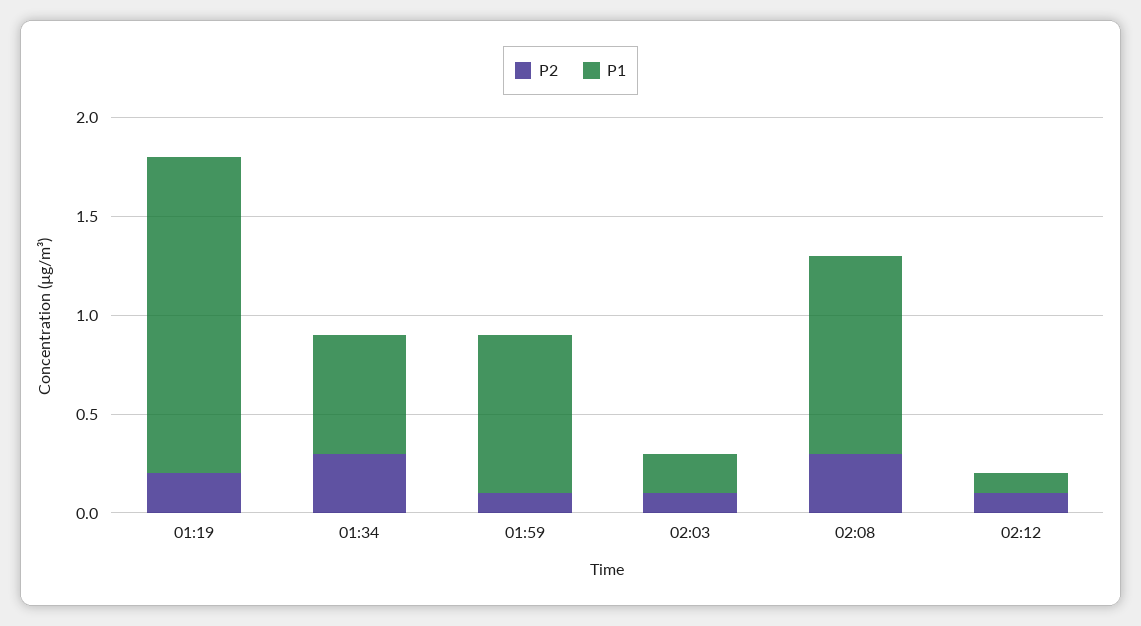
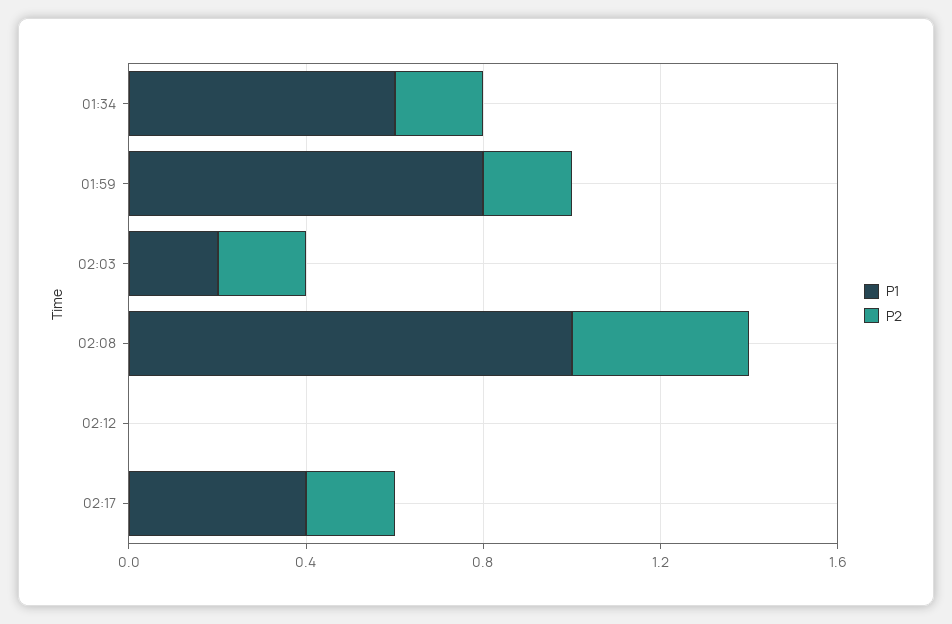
P2, 01:19: 0.2 -> none
P1, 01:19: 1.6 -> none
P2, 01:34: 0.3 -> 0.2
P2, 01:59: 0.1 -> 0.2
P2, 02:03: 0.1 -> 0.2
P2, 02:08: 0.3 -> 0.4
P2, 02:12: 0.1 -> 0
P1, 02:12: 0.1 -> 0
P1, 02:17: none -> 0.4
P2, 02:17: none -> 0.2

